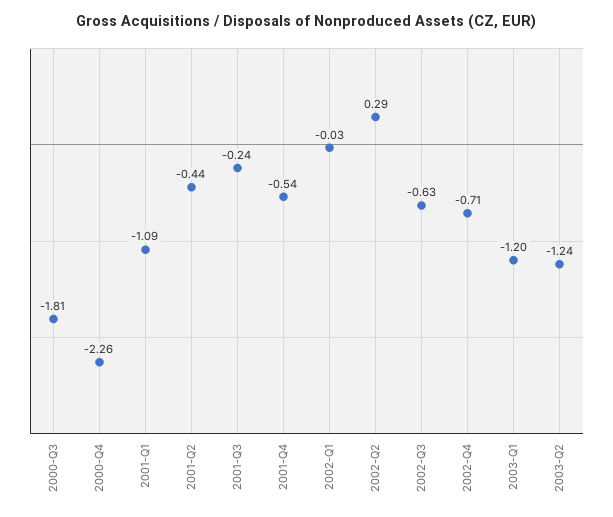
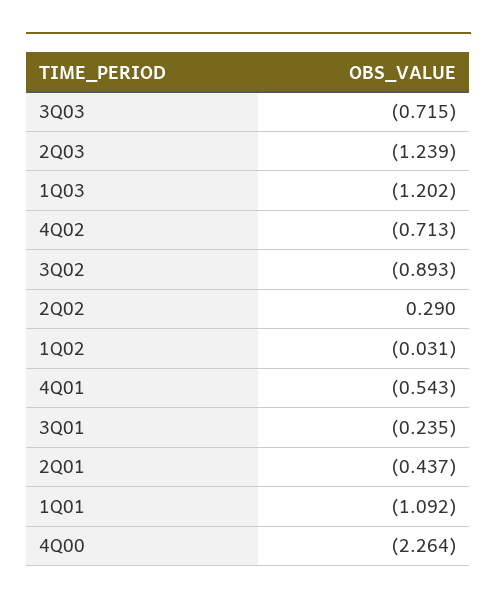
2000-Q3: -1.81 -> none
2002-Q3: -0.63 -> -0.893
3Q03: none -> -0.715

